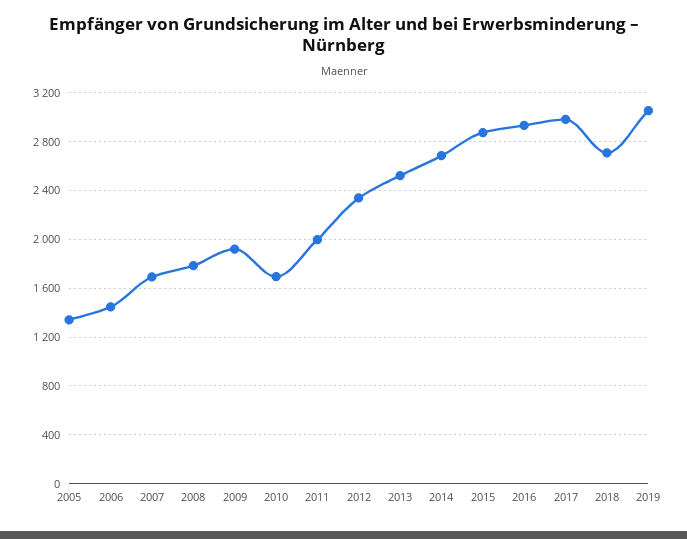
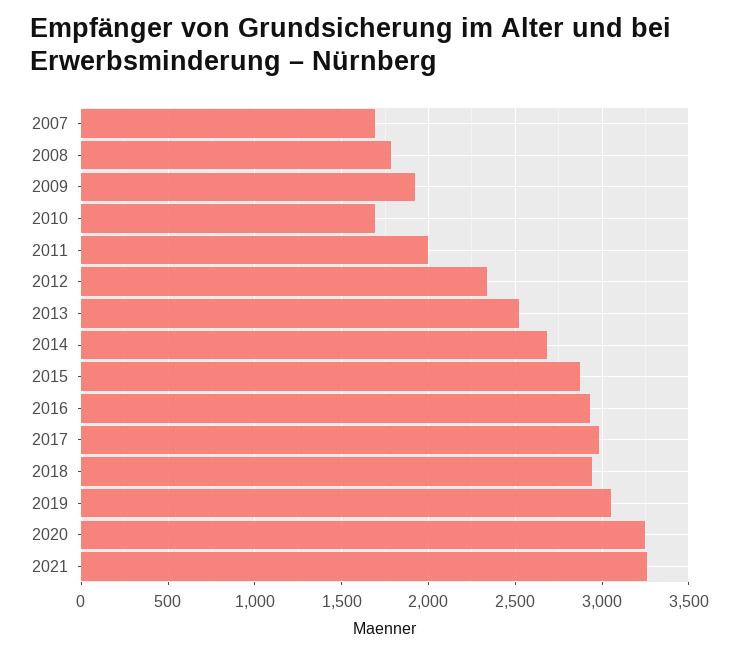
2005: 1350 -> none
2006: 1450 -> none
2018: 2700 -> 2950
2020: none -> 3250
2021: none -> 3250

